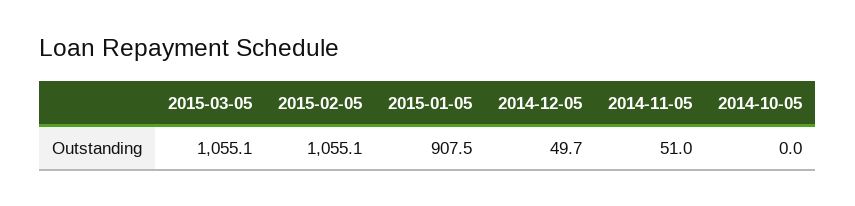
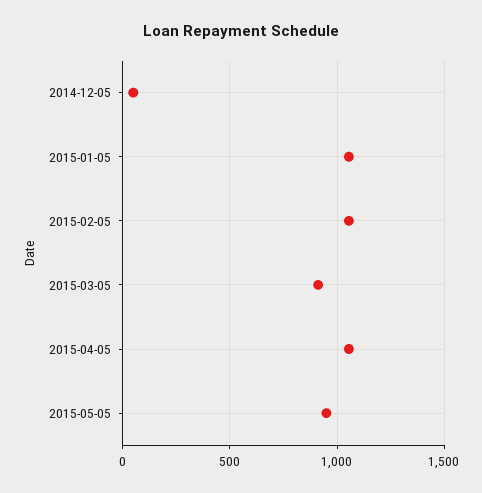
2015-03-05: 1055.1 -> 900
2015-01-05: 907.5 -> 1050
2014-11-05: 51 -> none
2014-10-05: 0 -> none
2015-04-05: none -> 1050
2015-05-05: none -> 950

